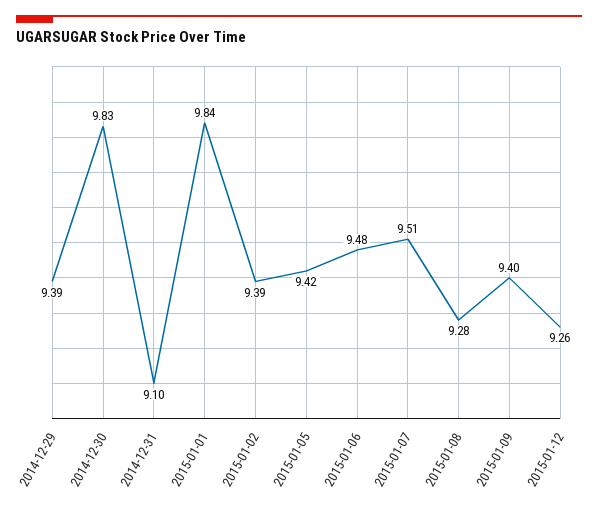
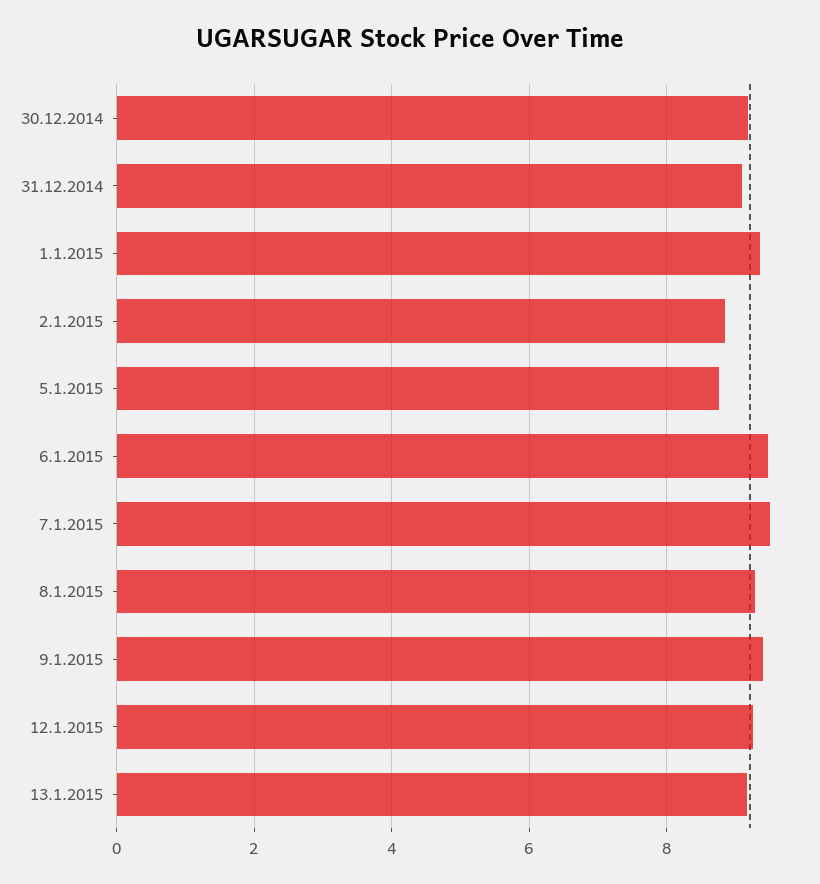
2014-12-29: 9.39 -> none
2014-12-30: 9.83 -> 9.2
2015-01-01: 9.84 -> 9.4
2015-01-02: 9.39 -> 8.8
2015-01-05: 9.42 -> 8.8
13.1.2015: none -> 9.2

